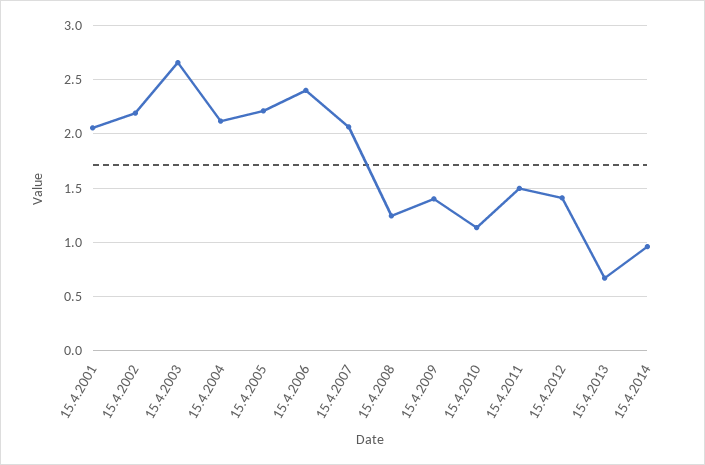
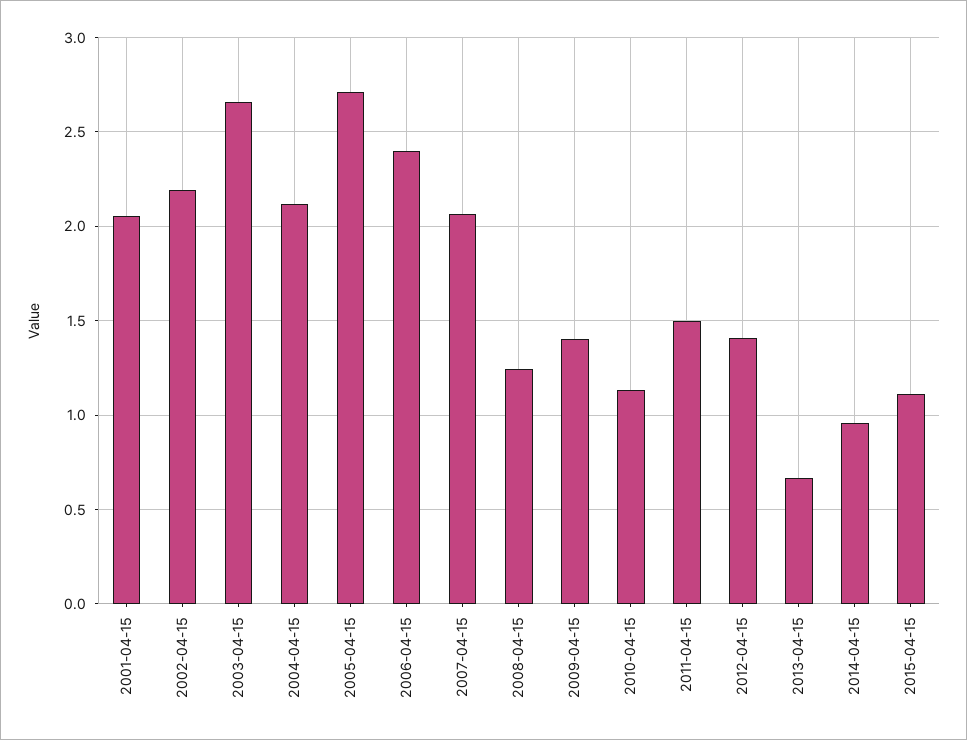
15.4.2005: 2.2 -> 2.7
2015-04-15: none -> 1.1

